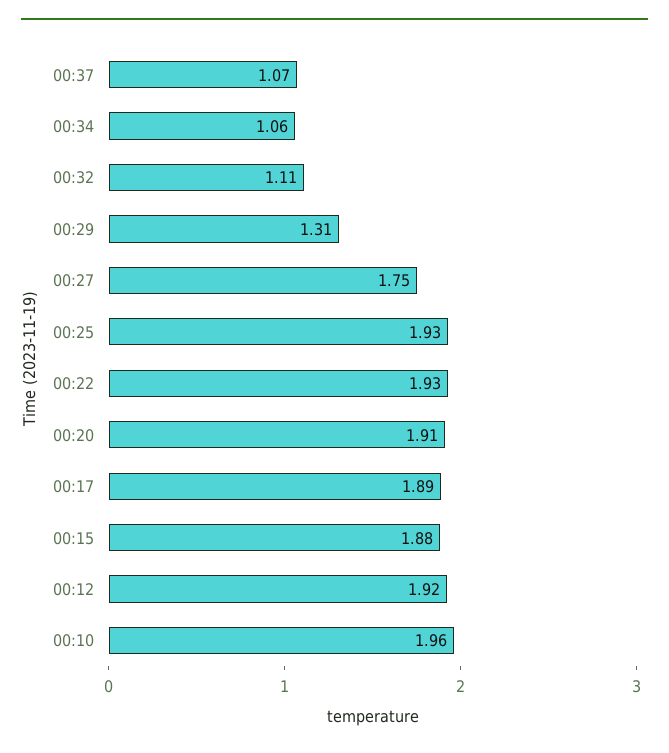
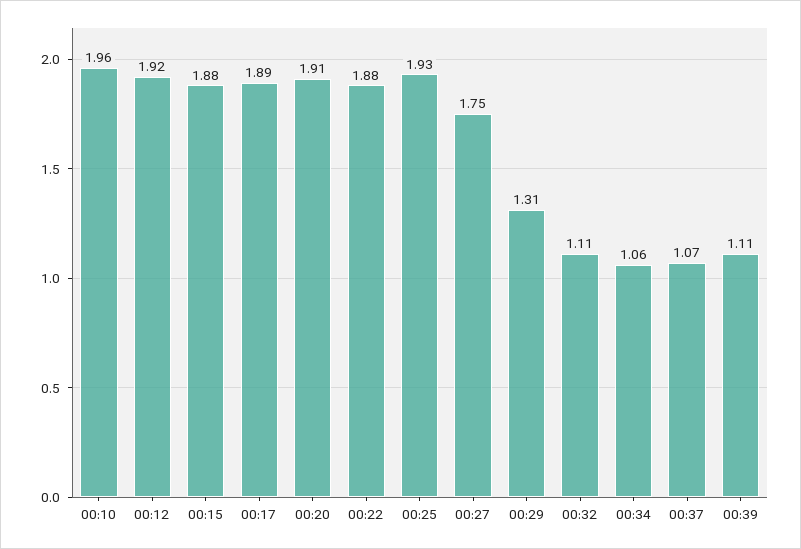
00:22: 1.93 -> 1.88
00:39: none -> 1.11

